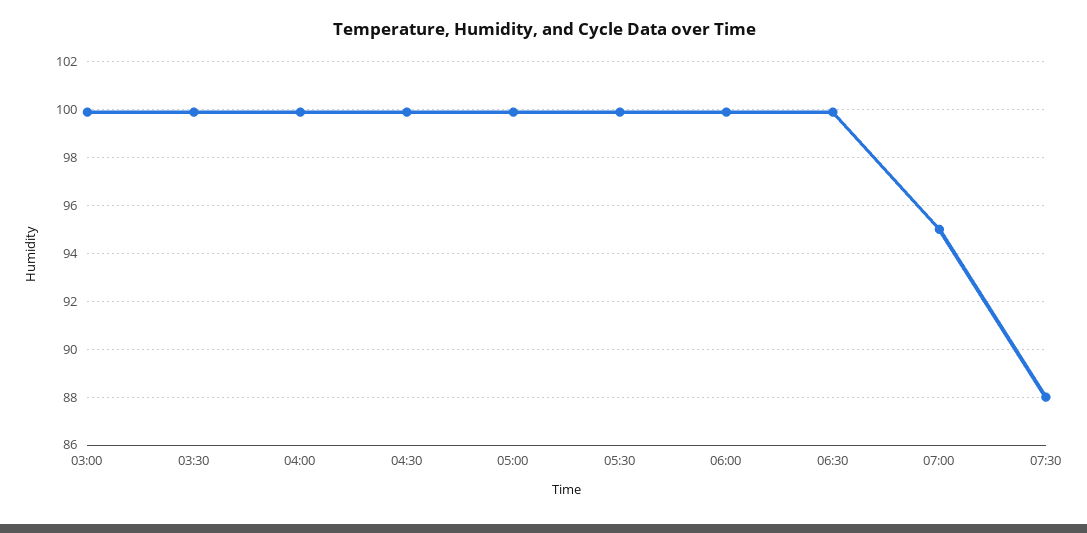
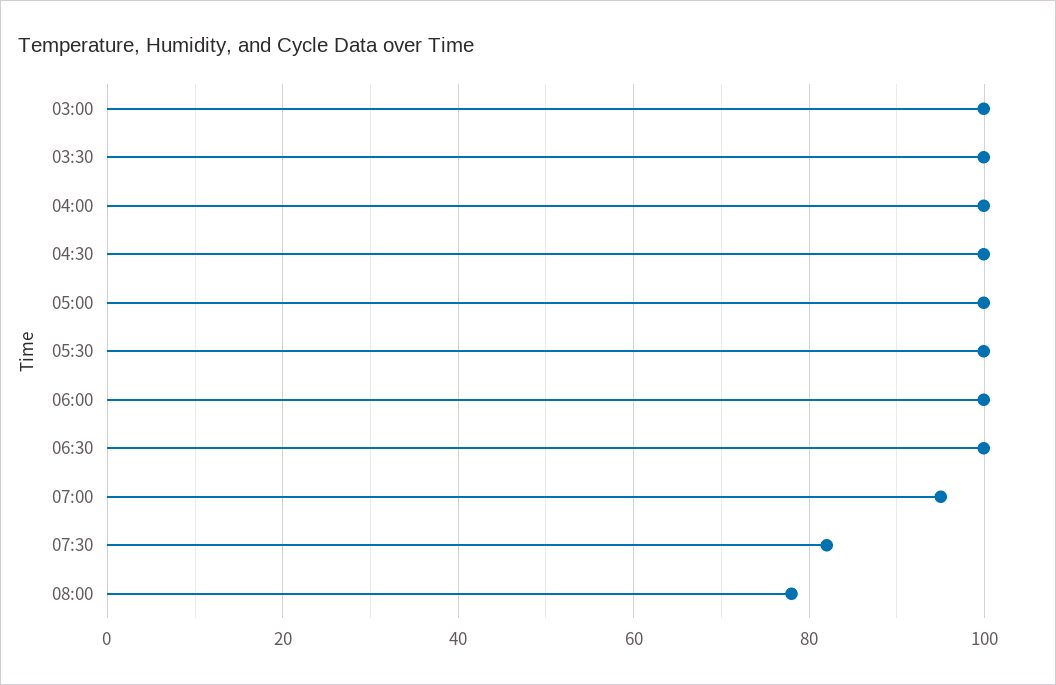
07:30: 88 -> 82
08:00: none -> 78

